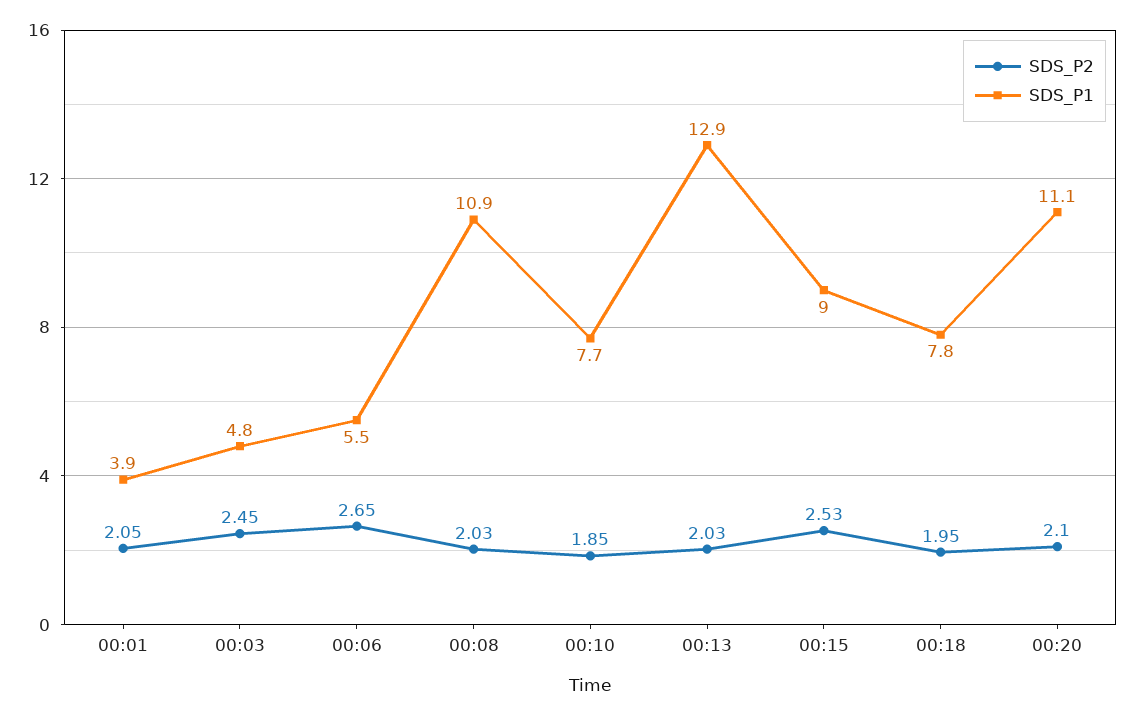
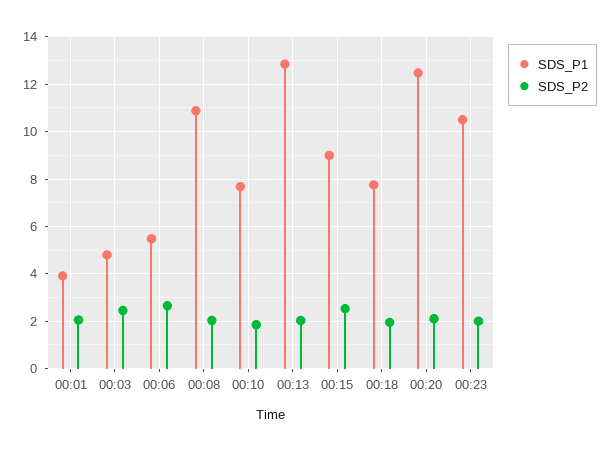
SDS_P1, 00:20: 11.1 -> 12.5
SDS_P1, 00:23: none -> 10.5
SDS_P2, 00:23: none -> 2

